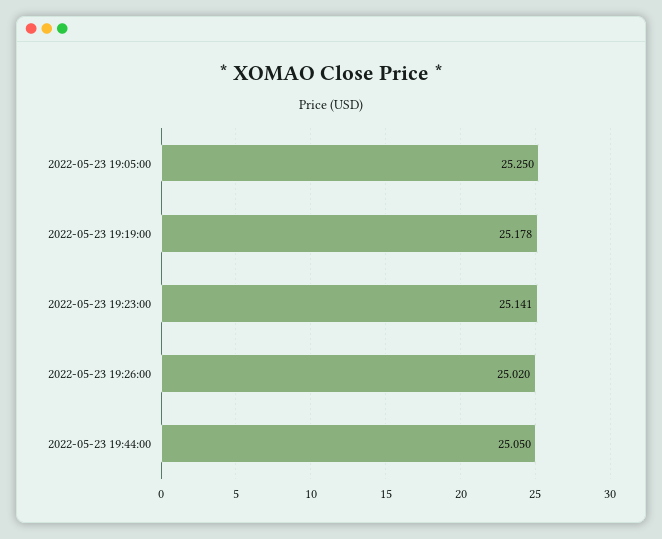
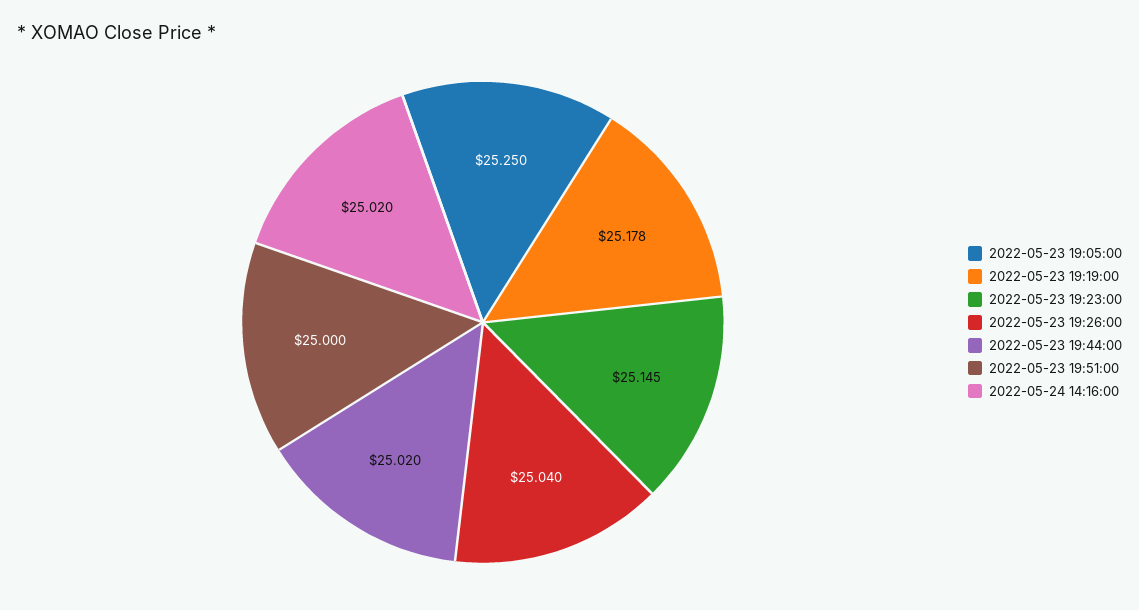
2022-05-23 19:23:00: 25.141 -> 25.145
2022-05-23 19:26:00: 25.02 -> 25.04
2022-05-23 19:44:00: 25.05 -> 25.02
2022-05-23 19:51:00: none -> 25
2022-05-24 14:16:00: none -> 25.02

